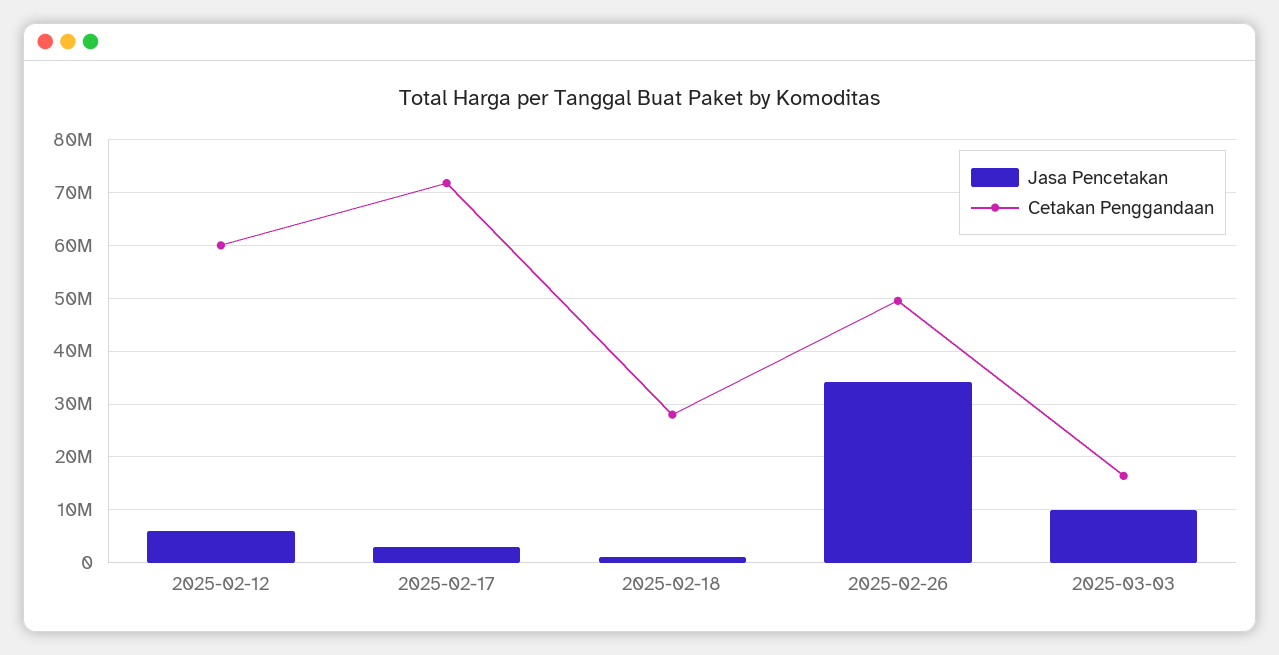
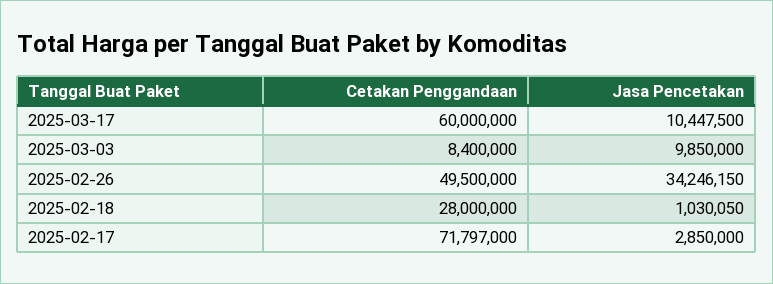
Jasa Pencetakan, 2025-02-12: 6000000 -> none
Cetakan Penggandaan, 2025-02-12: 60000000 -> none
Cetakan Penggandaan, 2025-03-03: 16000000 -> 8400000
Cetakan Penggandaan, 2025-03-17: none -> 60000000
Jasa Pencetakan, 2025-03-17: none -> 10447500

